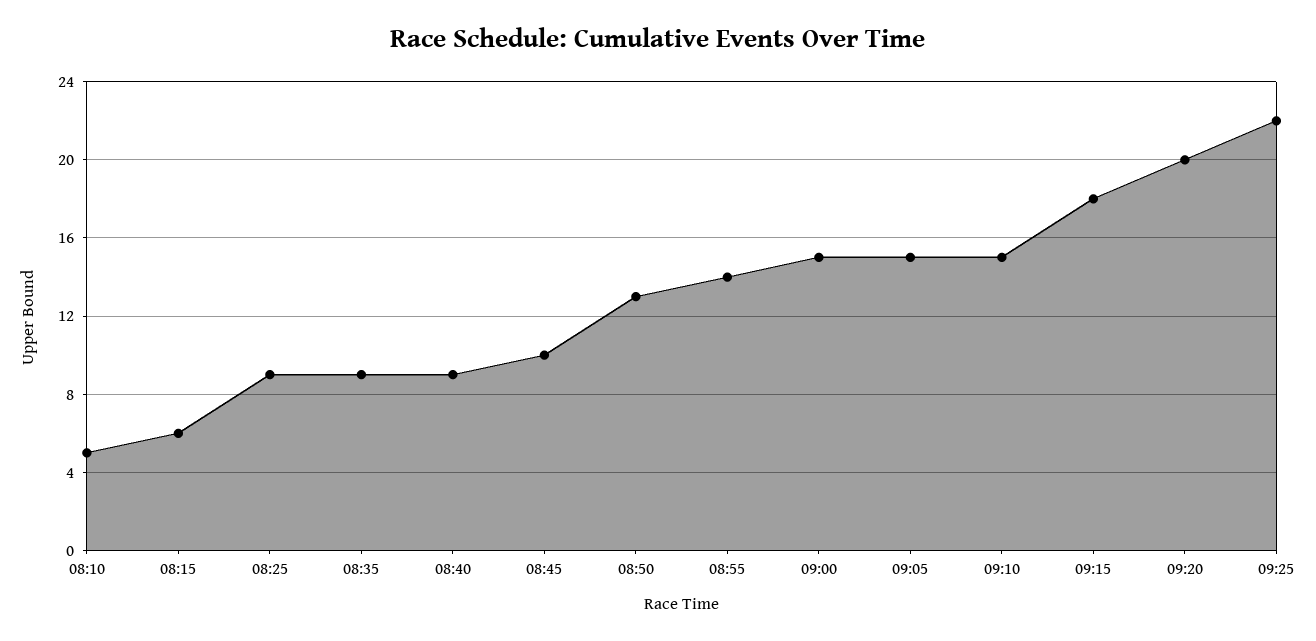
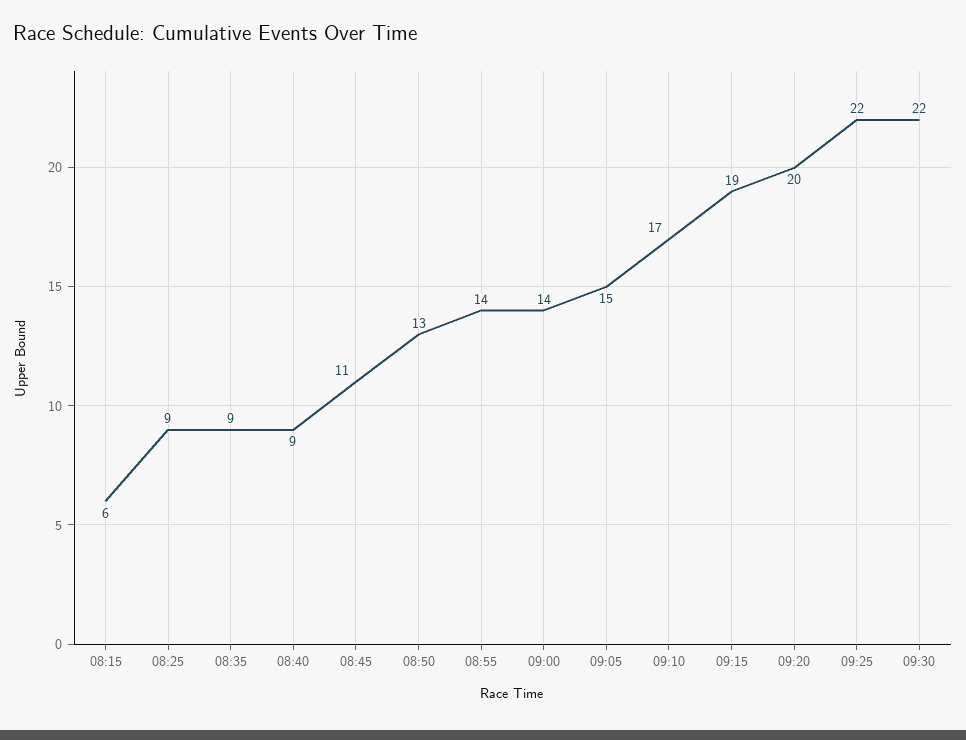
08:10: 5 -> none
08:45: 10 -> 11
09:00: 15 -> 14
09:10: 15 -> 17
09:15: 18 -> 19
09:30: none -> 22

